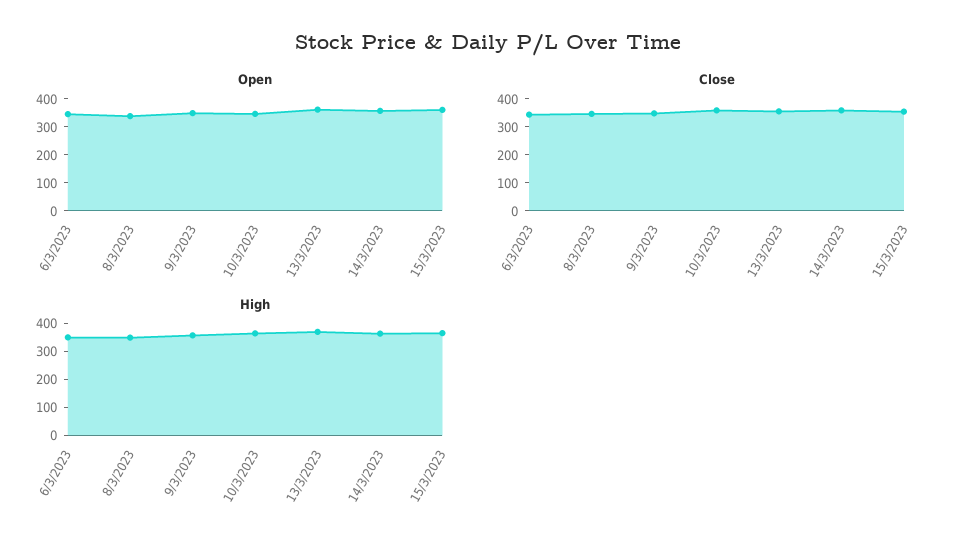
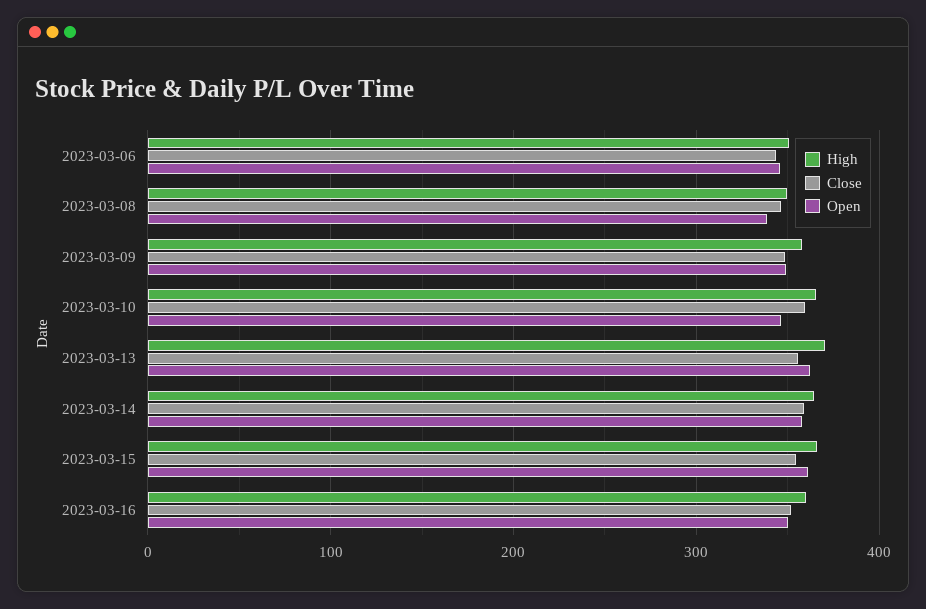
High, 2023-03-16: none -> 360
Close, 2023-03-16: none -> 350
Open, 2023-03-16: none -> 350

